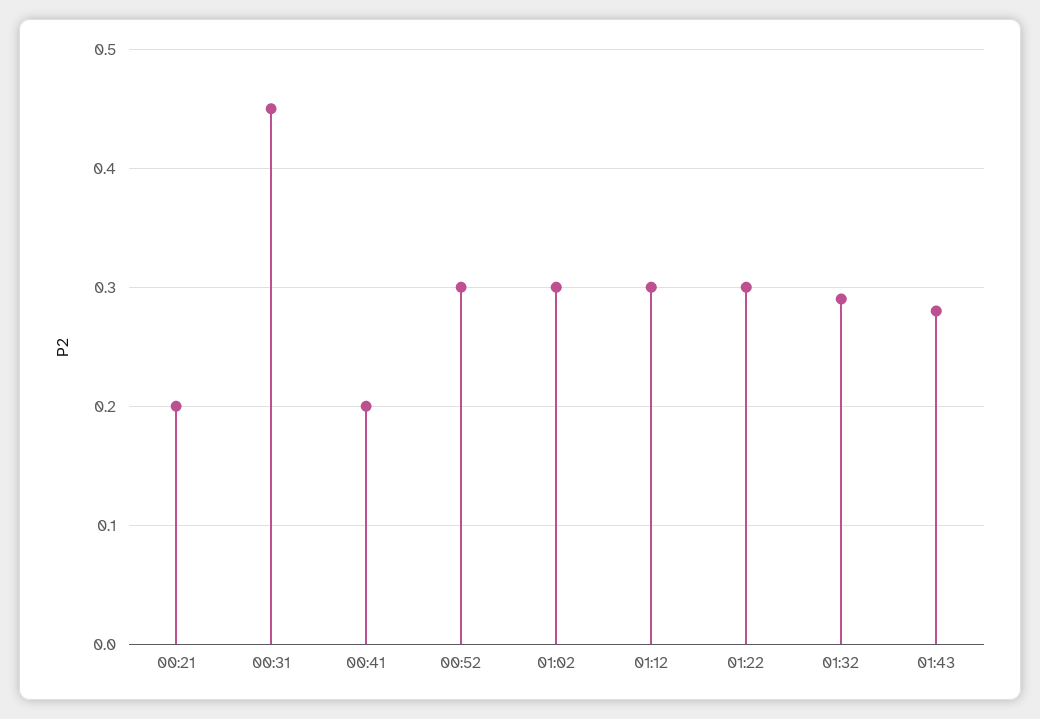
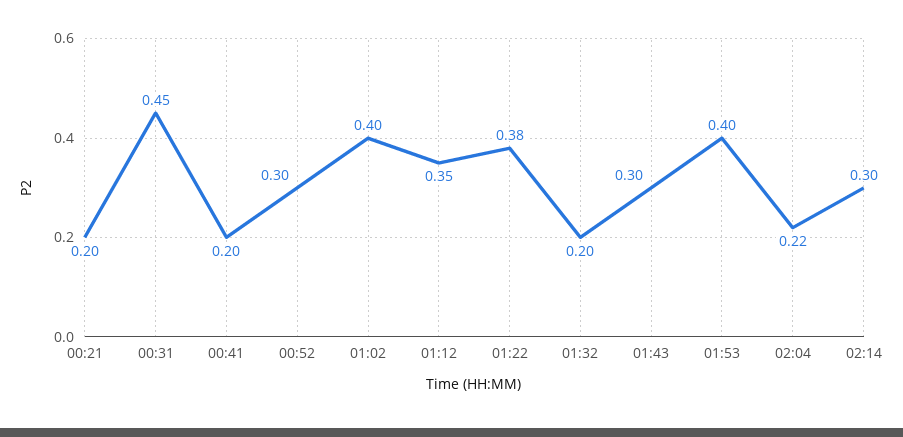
01:02: 0.3 -> 0.4
01:12: 0.3 -> 0.35
01:22: 0.3 -> 0.38
01:32: 0.29 -> 0.2
01:43: 0.28 -> 0.3
01:53: none -> 0.4
02:04: none -> 0.22
02:14: none -> 0.3

